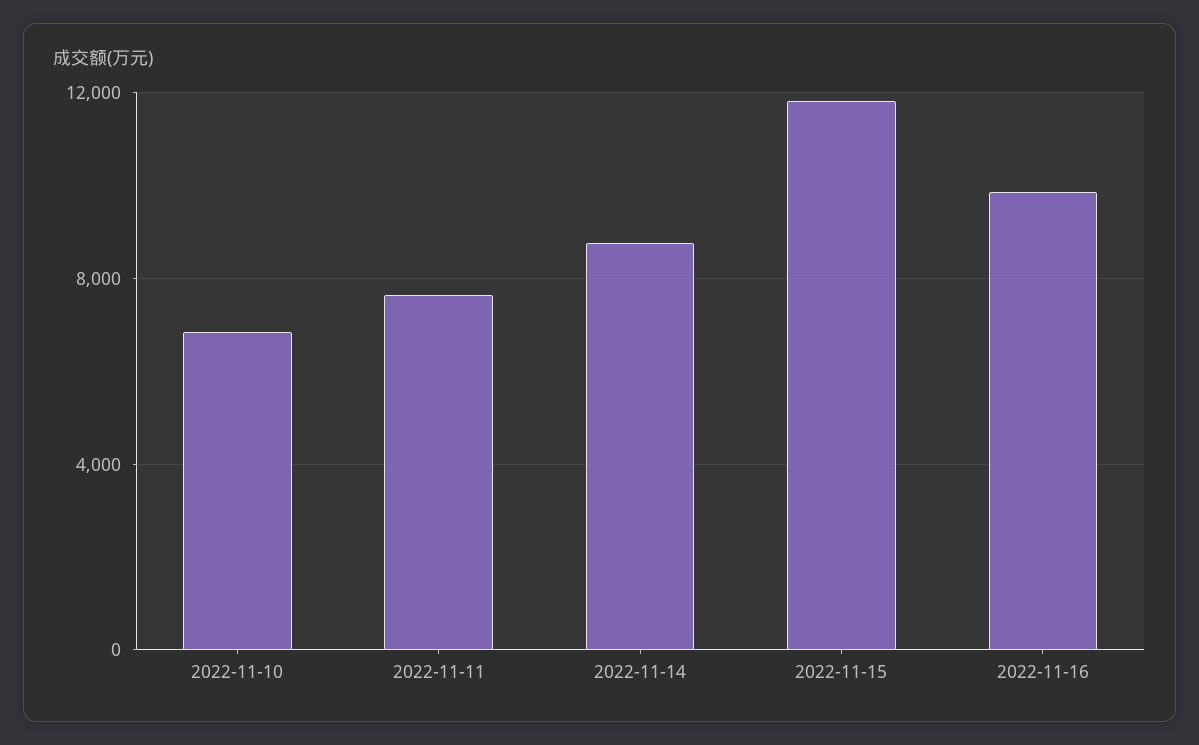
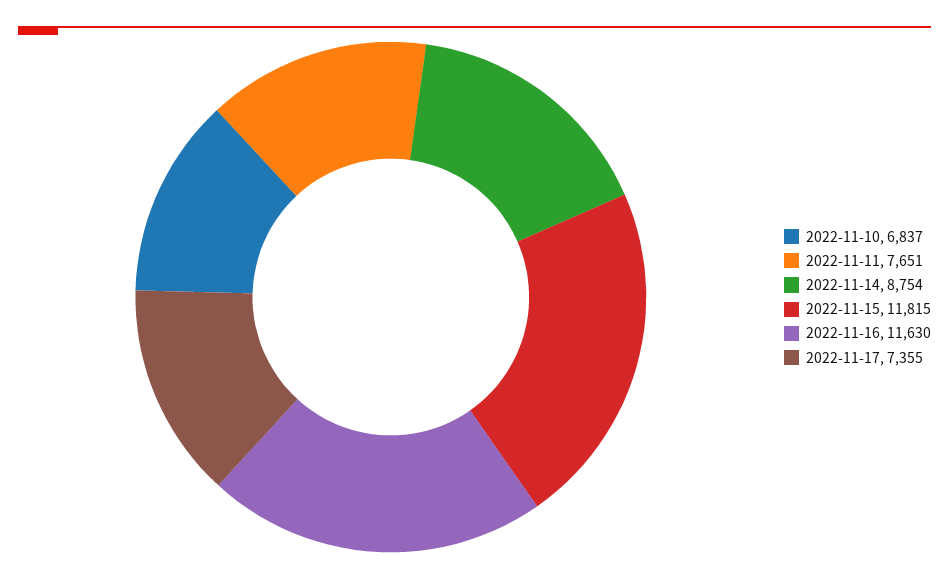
2022-11-16: 10000 -> 11630
2022-11-17: none -> 7355

